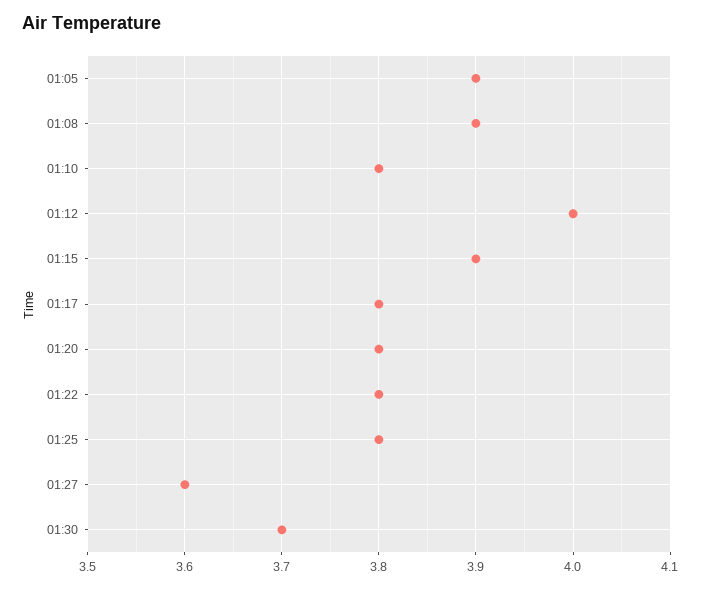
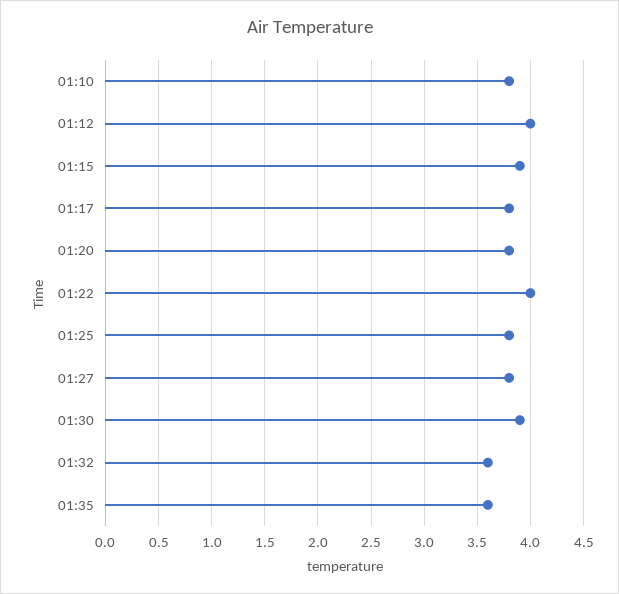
01:05: 3.9 -> none
01:08: 3.9 -> none
01:22: 3.8 -> 4
01:27: 3.6 -> 3.8
01:30: 3.7 -> 3.9
01:32: none -> 3.6
01:35: none -> 3.6

